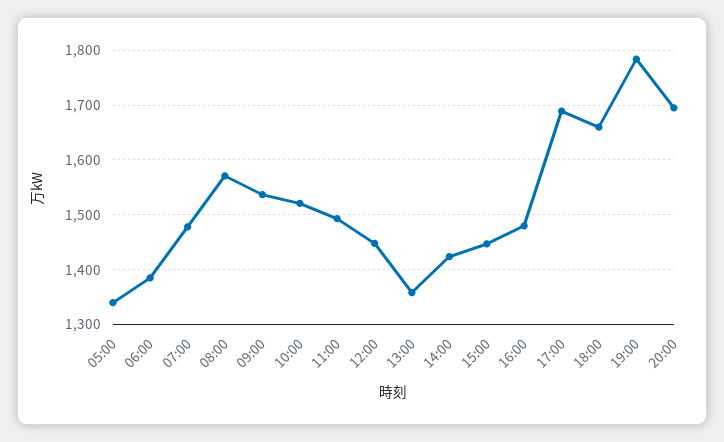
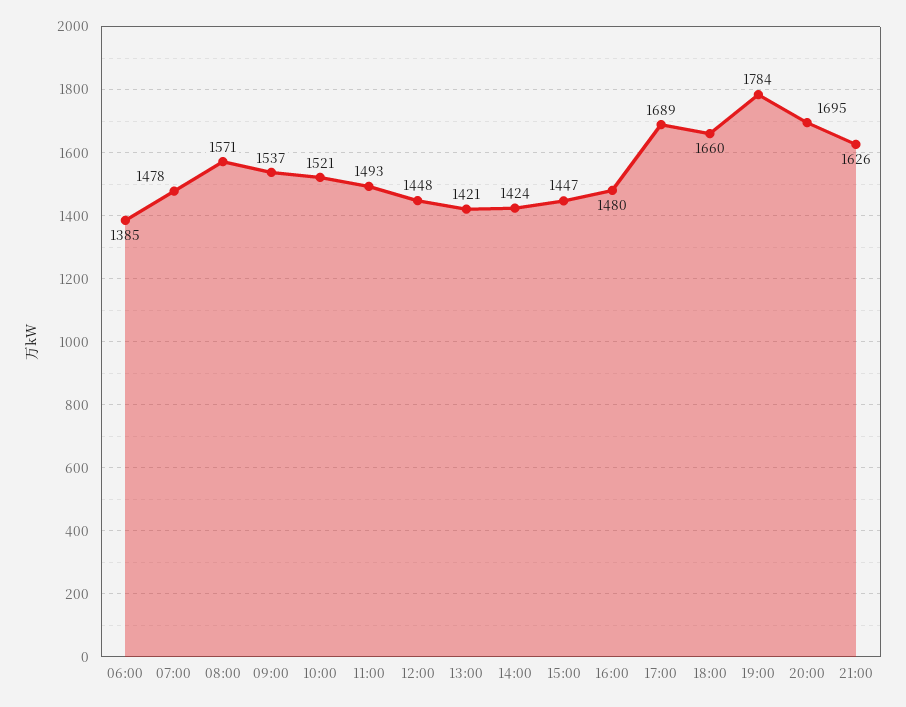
05:00: 1340 -> none
13:00: 1360 -> 1421
21:00: none -> 1626

